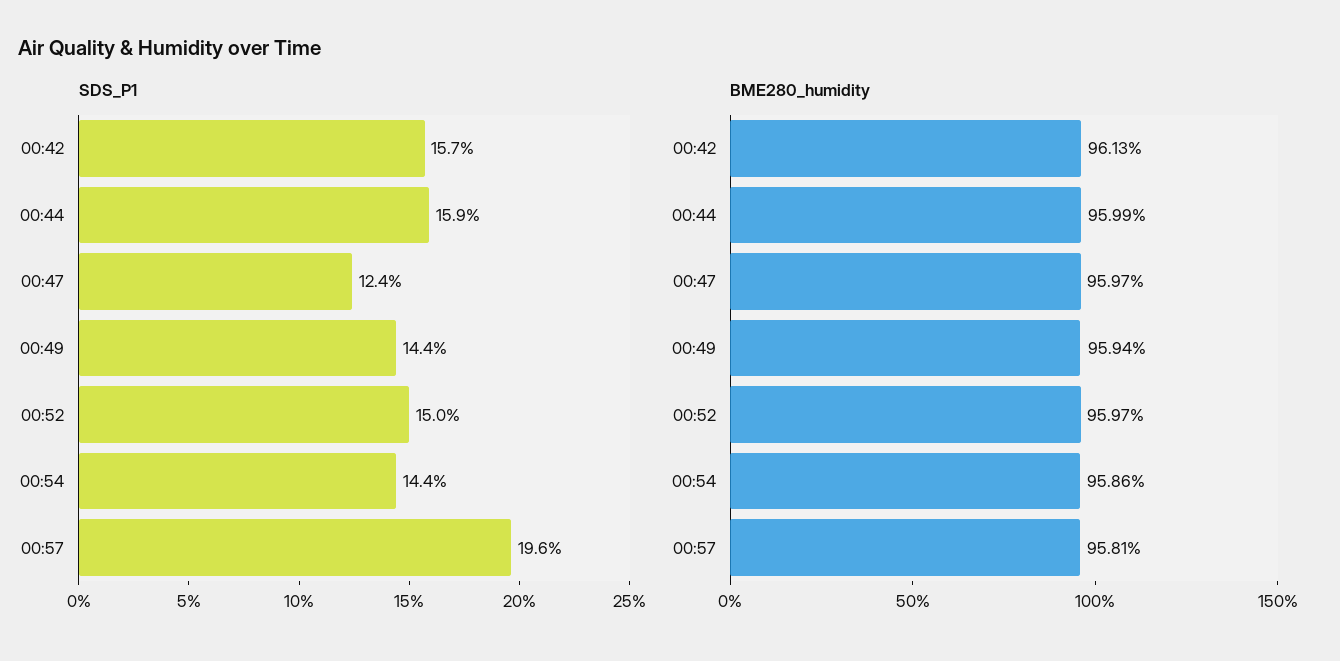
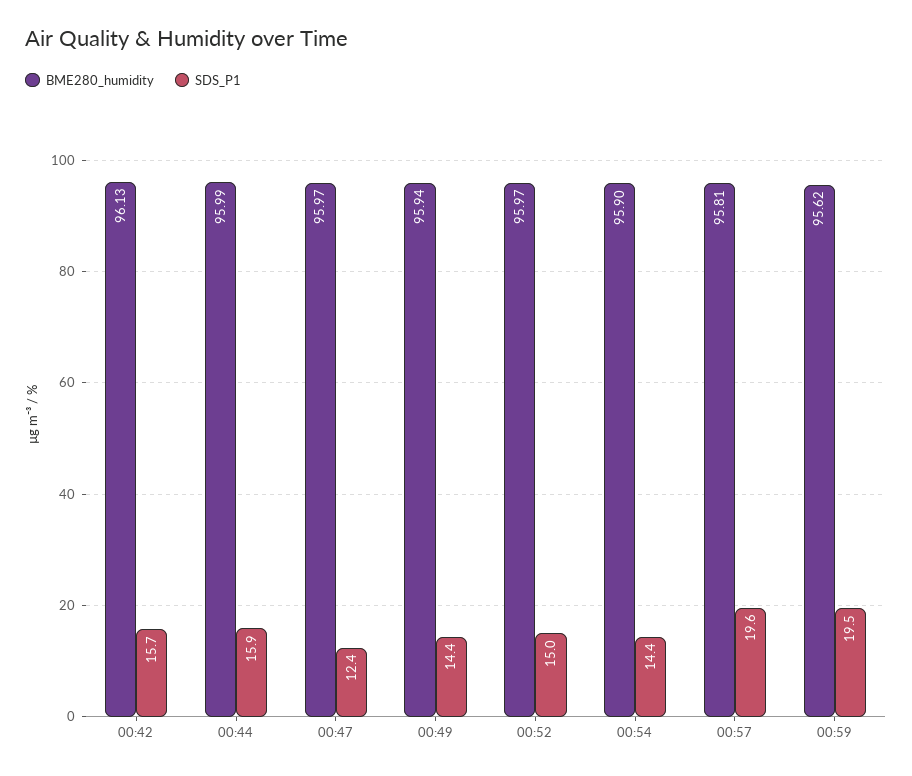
BME280_humidity, 00:54: 95.86 -> 95.9
BME280_humidity, 00:59: none -> 95.62
SDS_P1, 00:59: none -> 19.5

